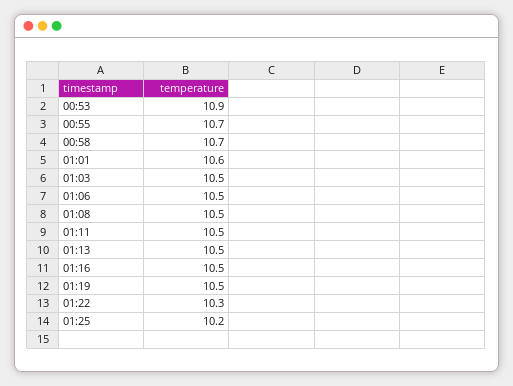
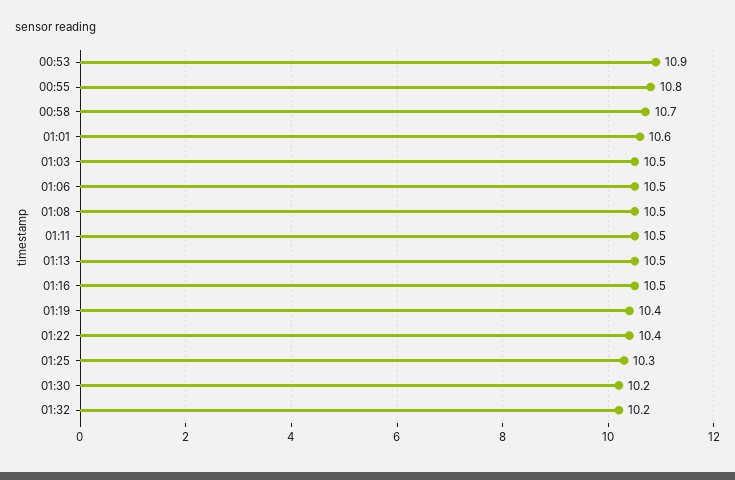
00:55: 10.7 -> 10.8
01:19: 10.5 -> 10.4
01:22: 10.3 -> 10.4
01:25: 10.2 -> 10.3
01:30: none -> 10.2
01:32: none -> 10.2

